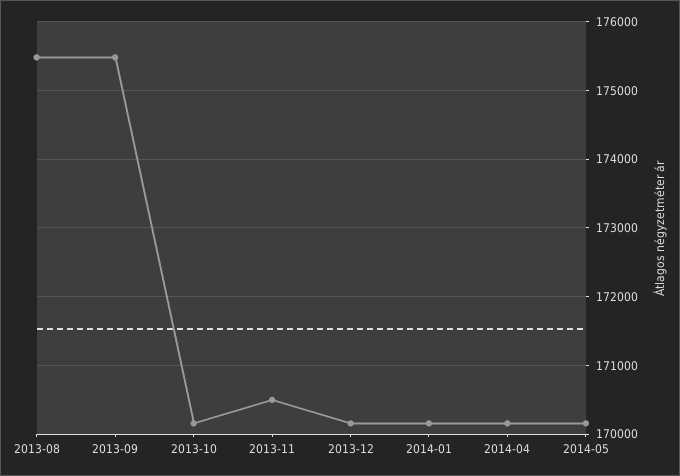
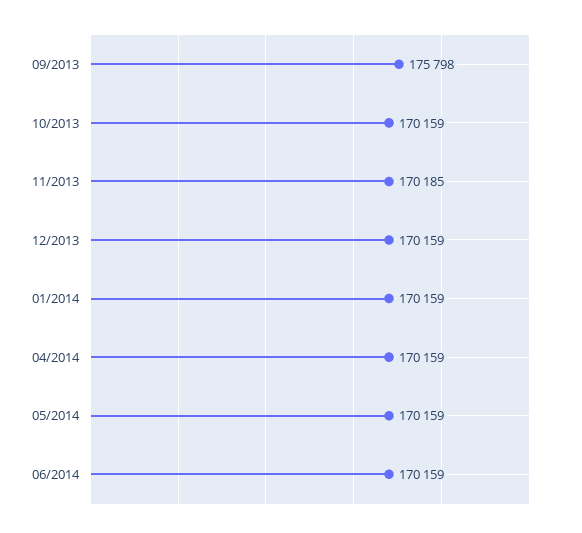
2013-08: 175500 -> none
2013-09: 175500 -> 175798
2013-11: 170500 -> 170185
06/2014: none -> 170159

